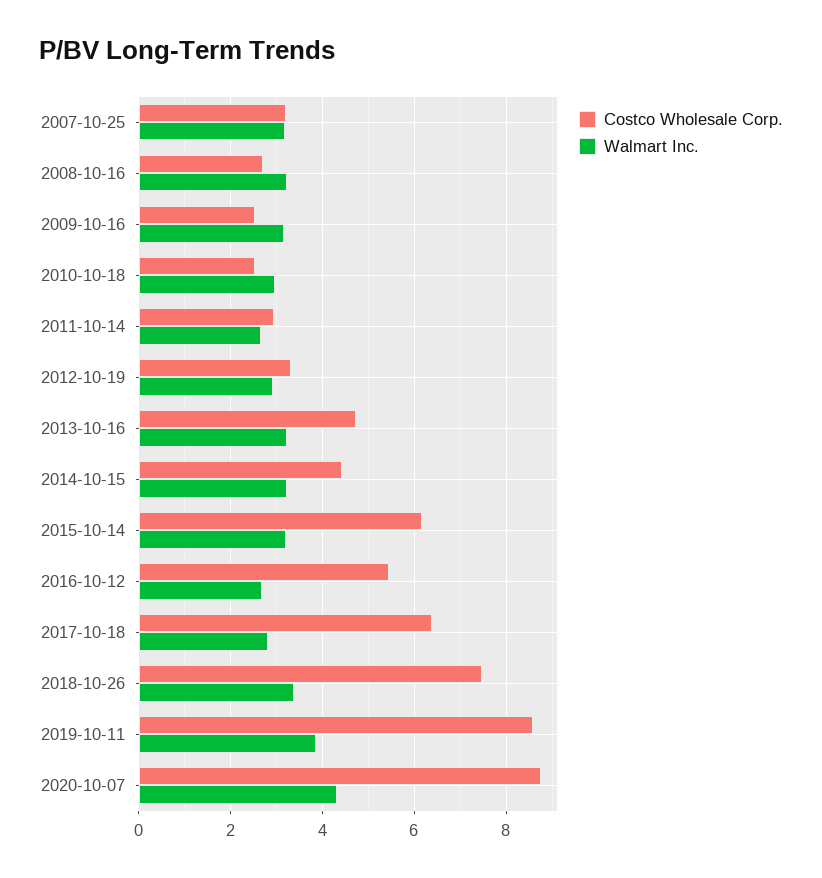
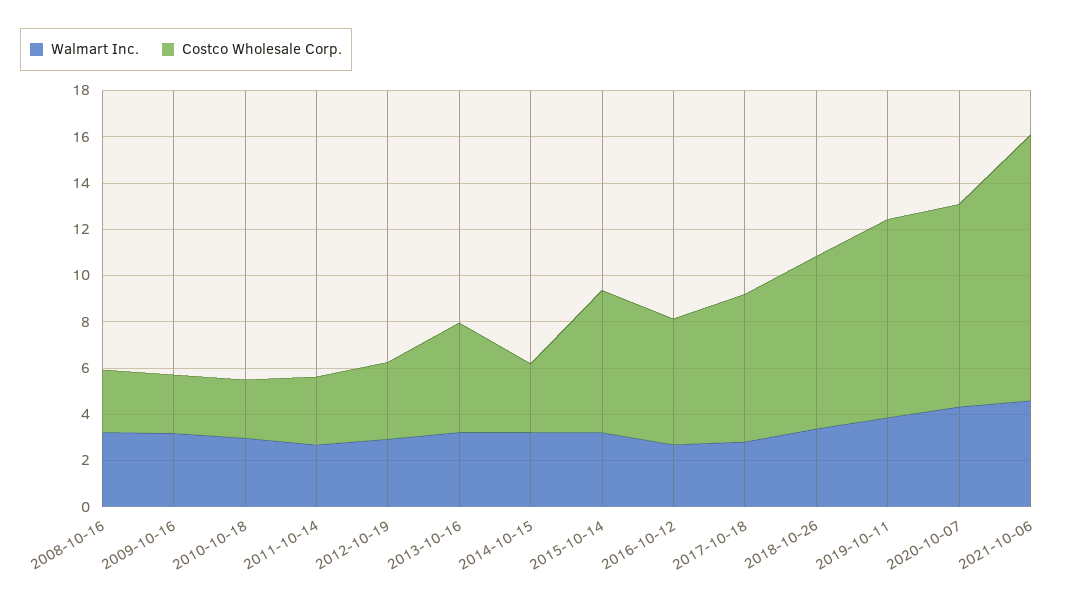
Costco Wholesale Corp., 2007-10-25: 3.2 -> none
Walmart Inc., 2007-10-25: 3.2 -> none
Costco Wholesale Corp., 2014-10-15: 4.4 -> 3
Walmart Inc., 2021-10-06: none -> 4.5
Costco Wholesale Corp., 2021-10-06: none -> 11.5

